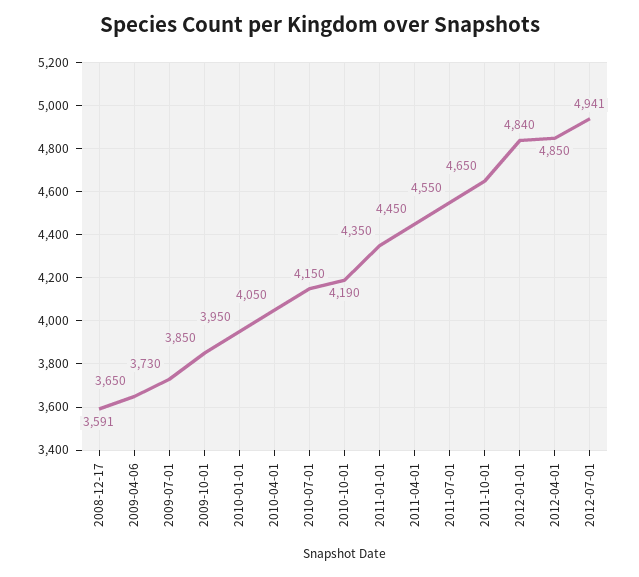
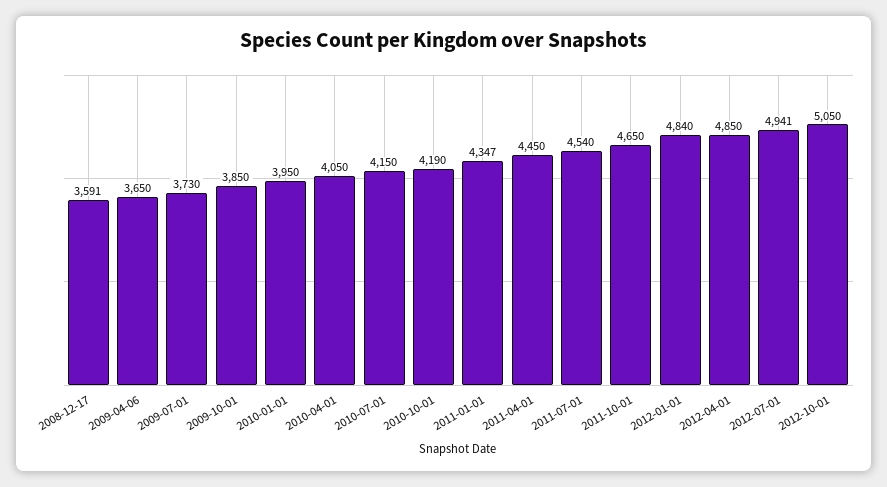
2011-01-01: 4350 -> 4347
2011-07-01: 4550 -> 4540
2012-10-01: none -> 5050

